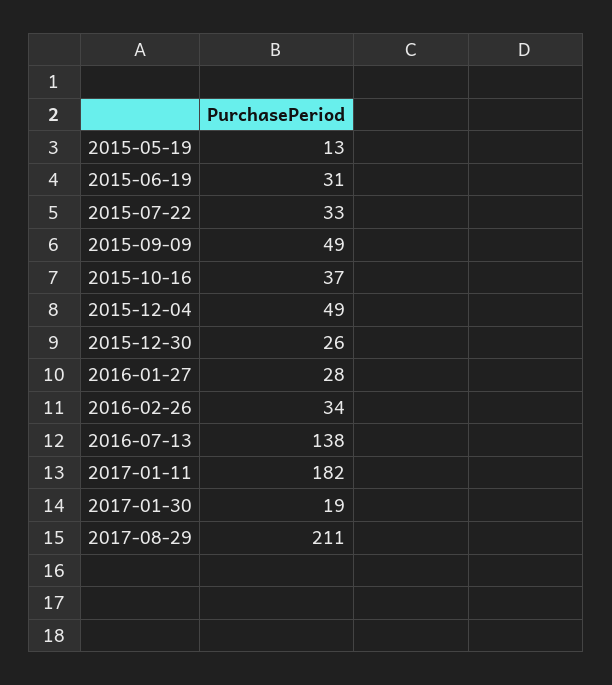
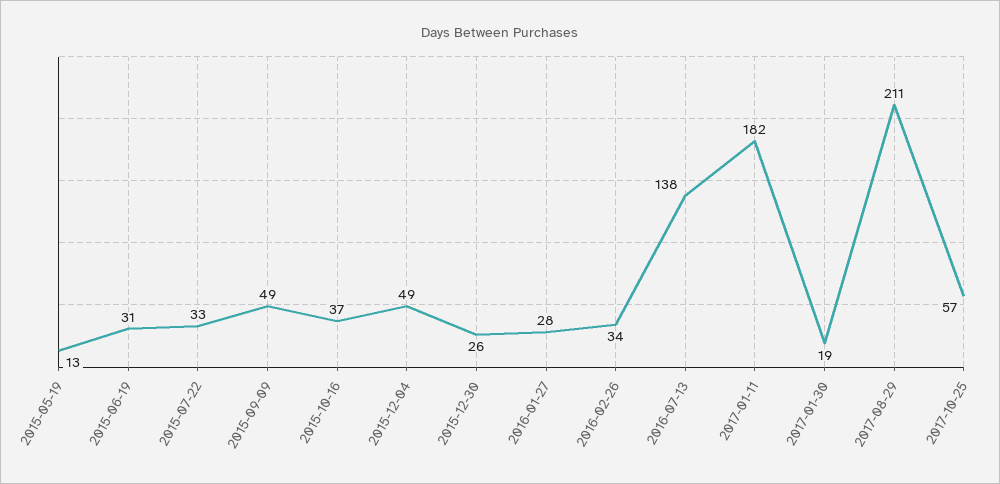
2017-10-25: none -> 57

